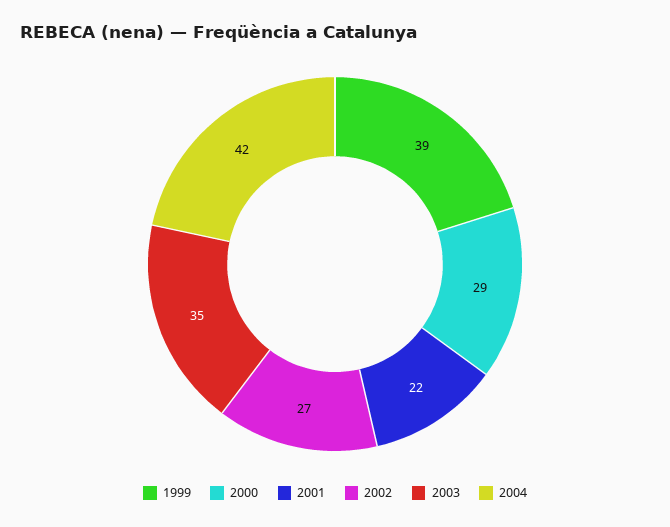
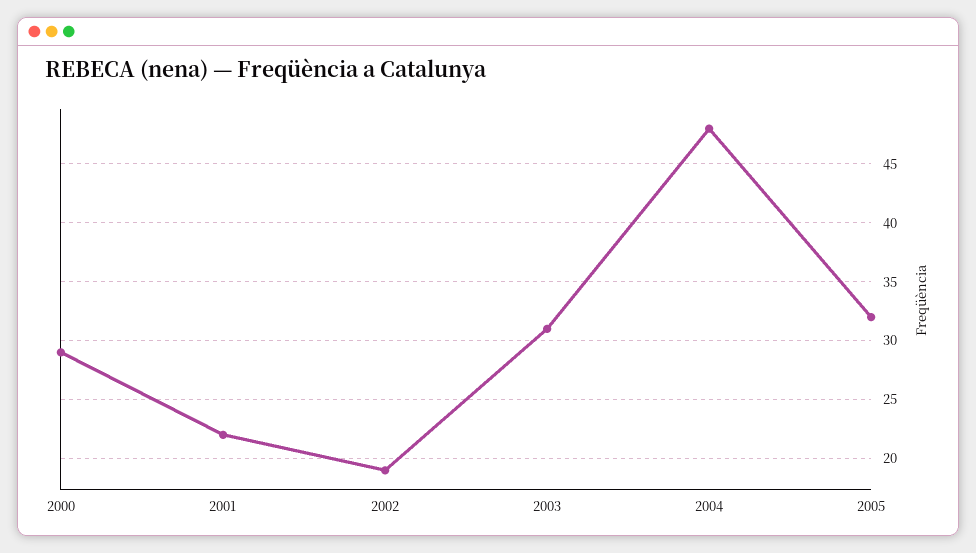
1999: 39 -> none
2002: 27 -> 19
2003: 35 -> 31
2004: 42 -> 48
2005: none -> 32

